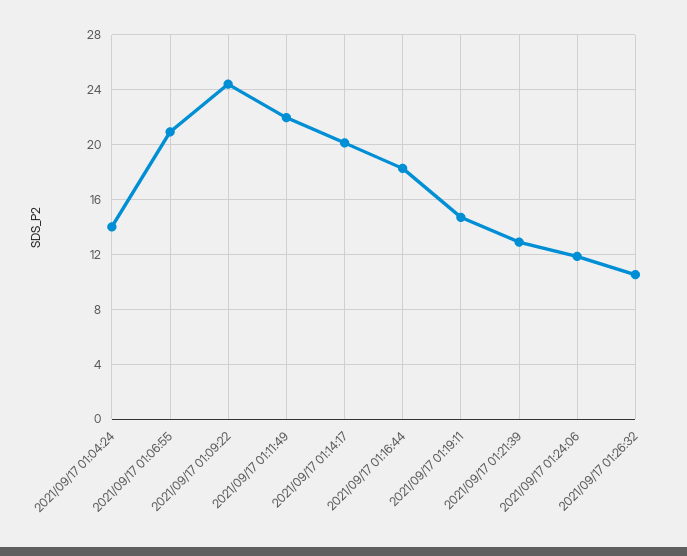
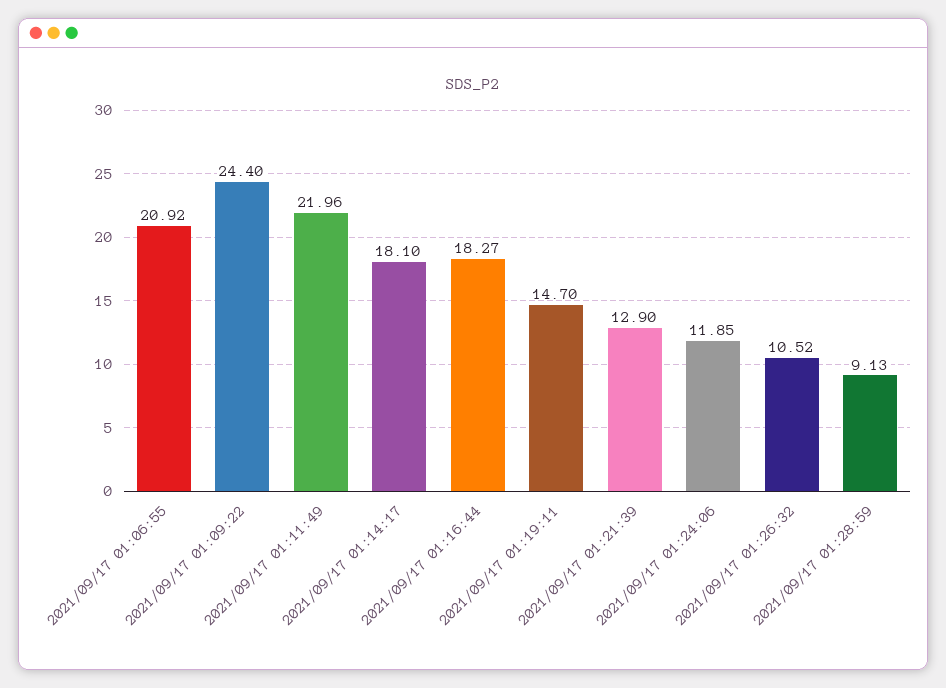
2021/09/17 01:04:24: 14 -> none
2021/09/17 01:14:17: 20 -> 18.1
2021/09/17 01:28:59: none -> 9.13

